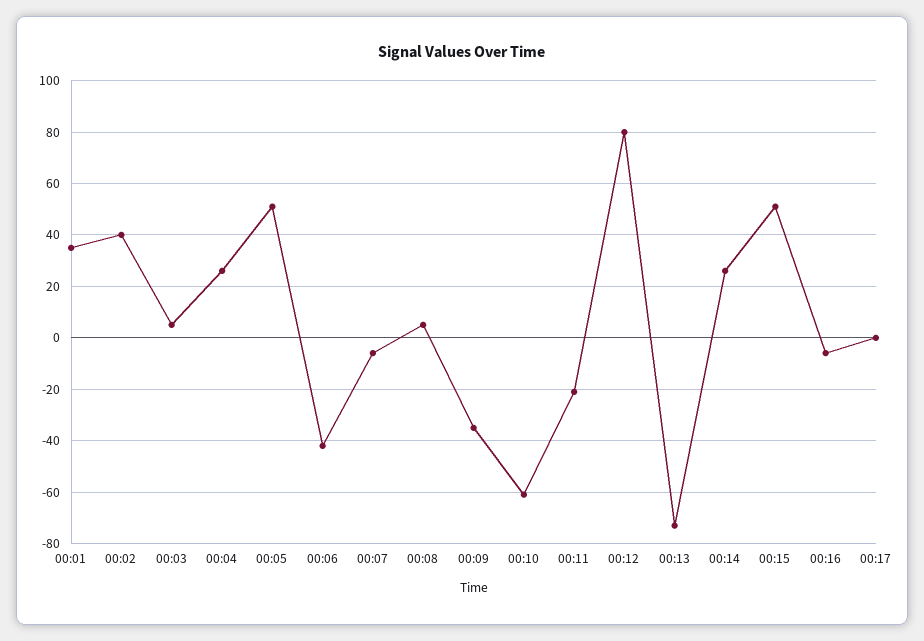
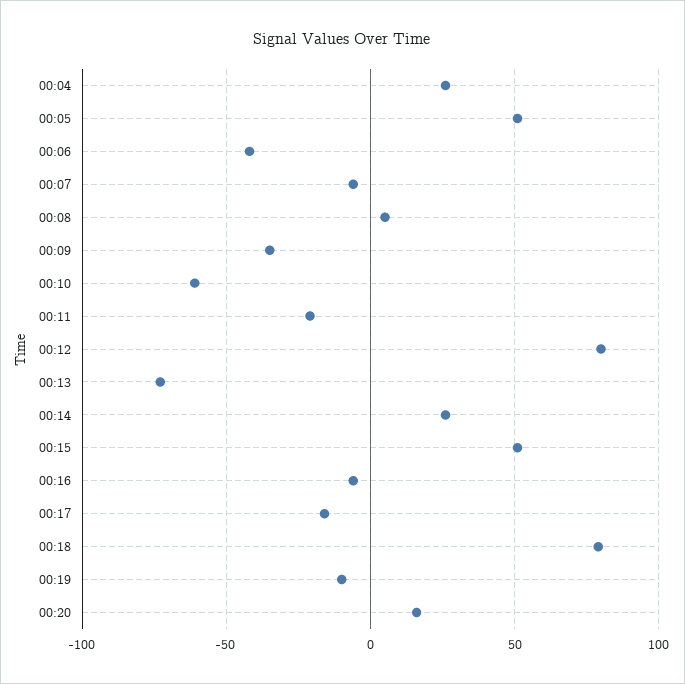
00:01: 35 -> none
00:02: 40 -> none
00:03: 5 -> none
00:17: 0 -> -15
00:18: none -> 80
00:19: none -> -10
00:20: none -> 15

